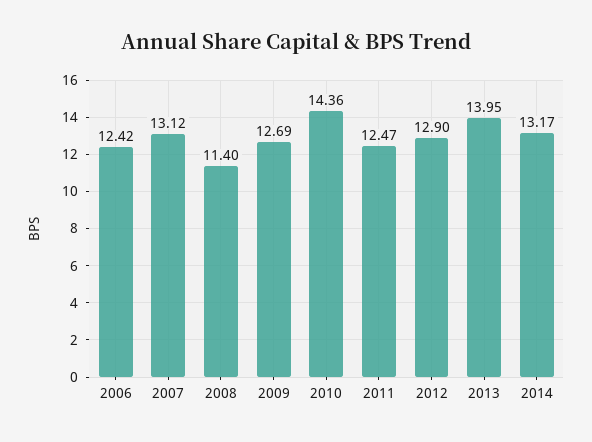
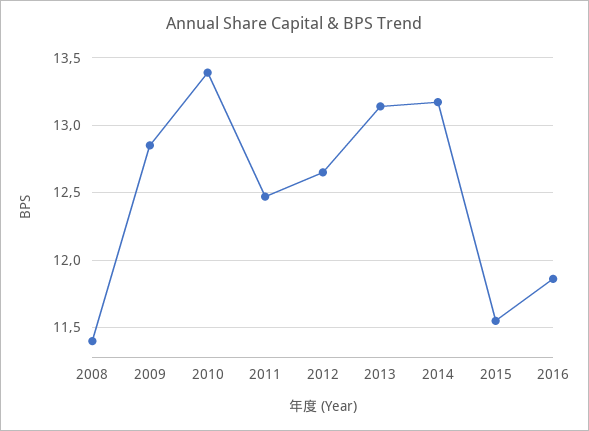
2006: 12.42 -> none
2007: 13.12 -> none
2009: 12.69 -> 12.85
2010: 14.36 -> 13.4
2012: 12.9 -> 12.65
2013: 13.95 -> 13.15
2015: none -> 11.55
2016: none -> 11.85

